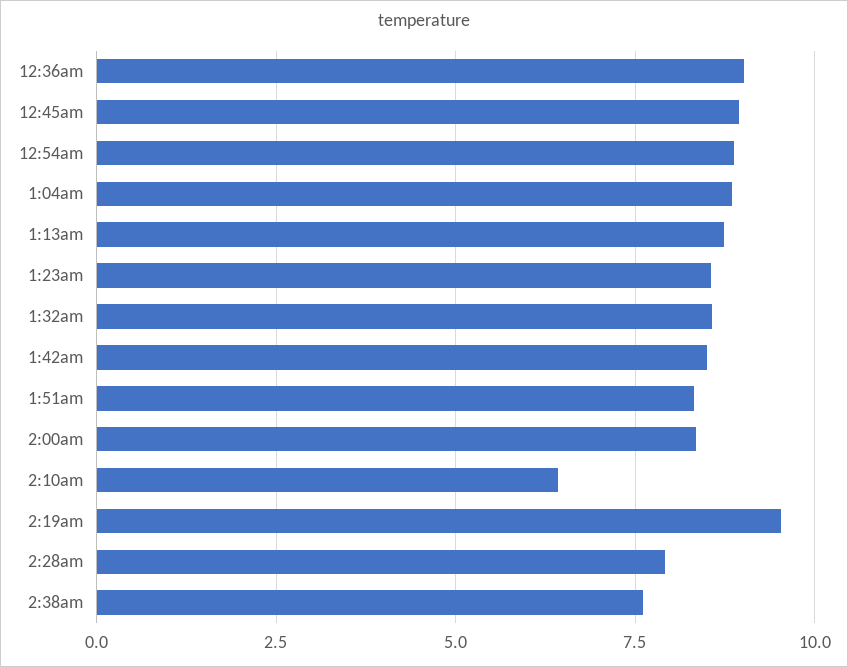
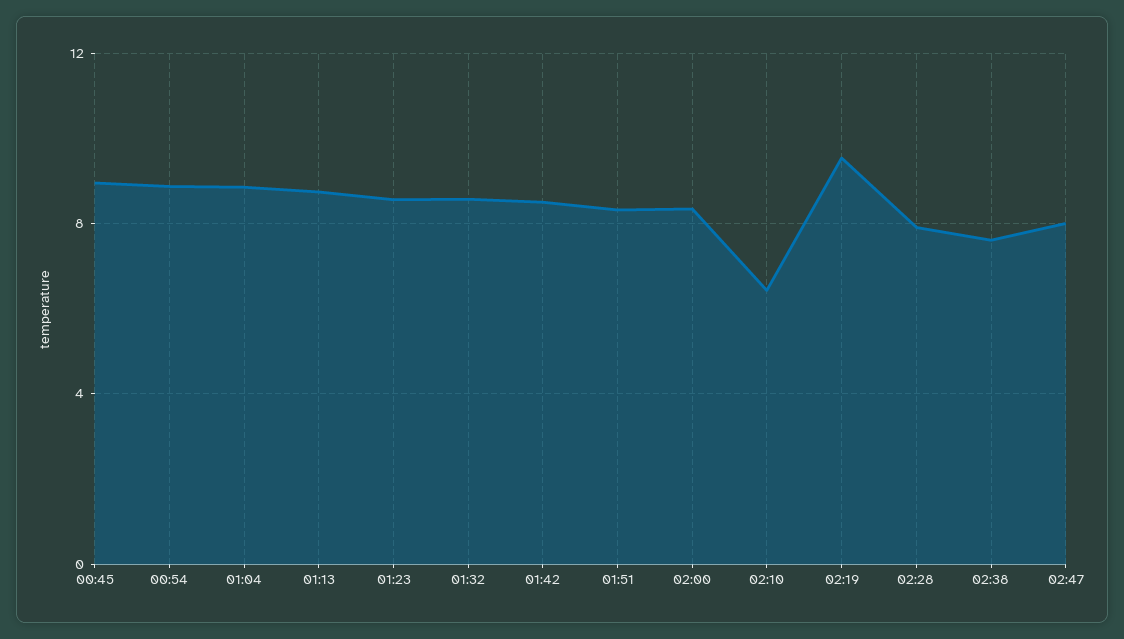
12:36am: 9 -> none
02:47: none -> 8

